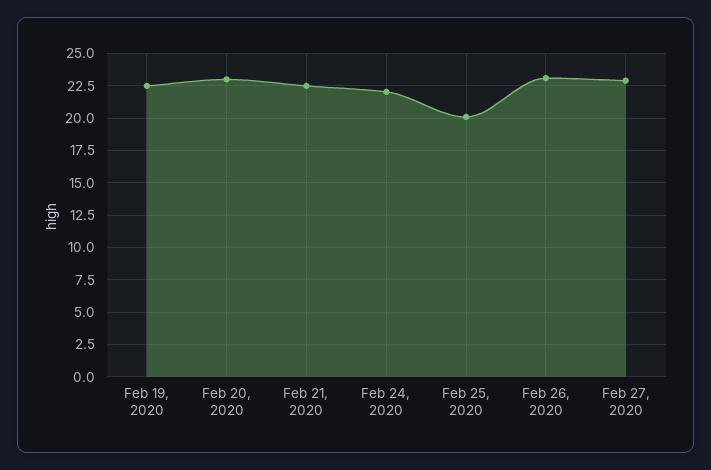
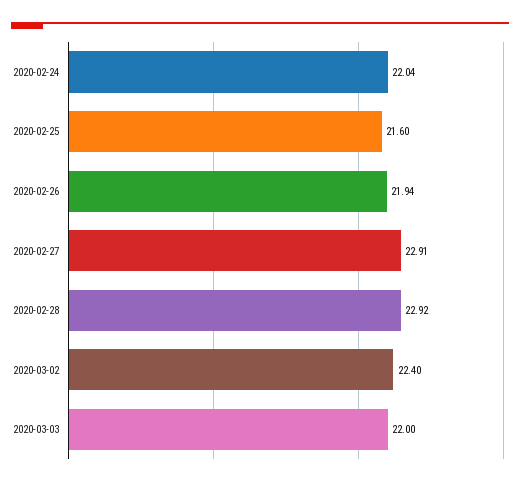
Feb 19, 2020: 22.5 -> none
Feb 20, 2020: 23 -> none
Feb 21, 2020: 22.5 -> none
Feb 25, 2020: 20 -> 21.6
Feb 26, 2020: 23 -> 21.94
2020-02-28: none -> 22.92
2020-03-02: none -> 22.4
2020-03-03: none -> 22

